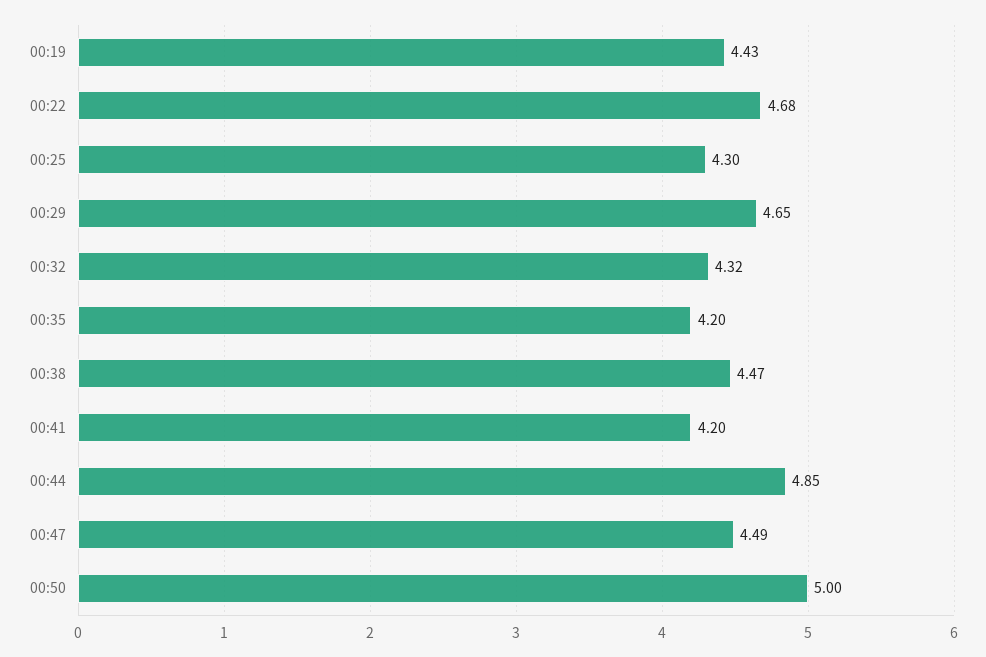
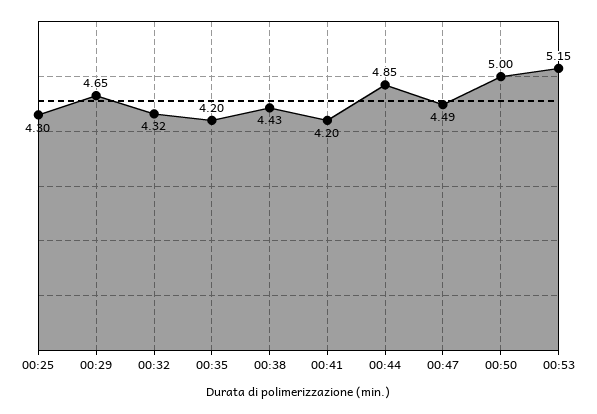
00:19: 4.43 -> none
00:22: 4.68 -> none
00:38: 4.47 -> 4.43
00:53: none -> 5.15

